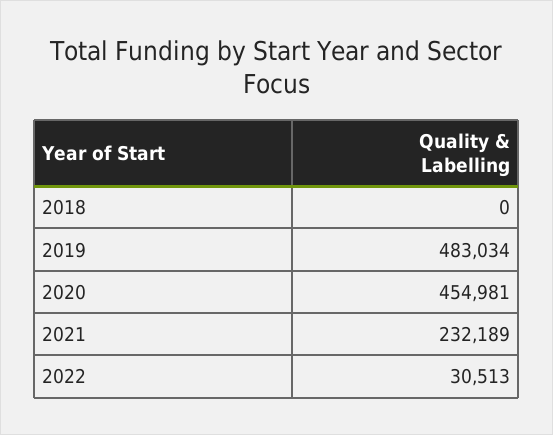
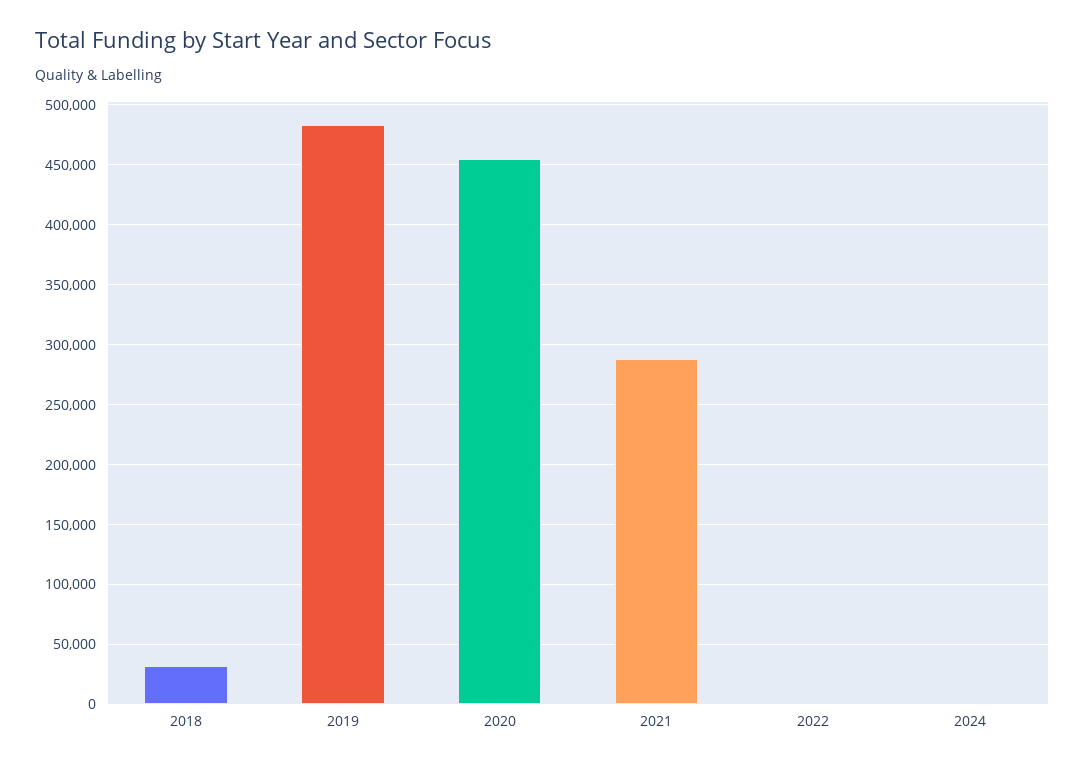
2018: 0 -> 30000
2021: 232189 -> 290000
2022: 30513 -> 0
2024: none -> 0

